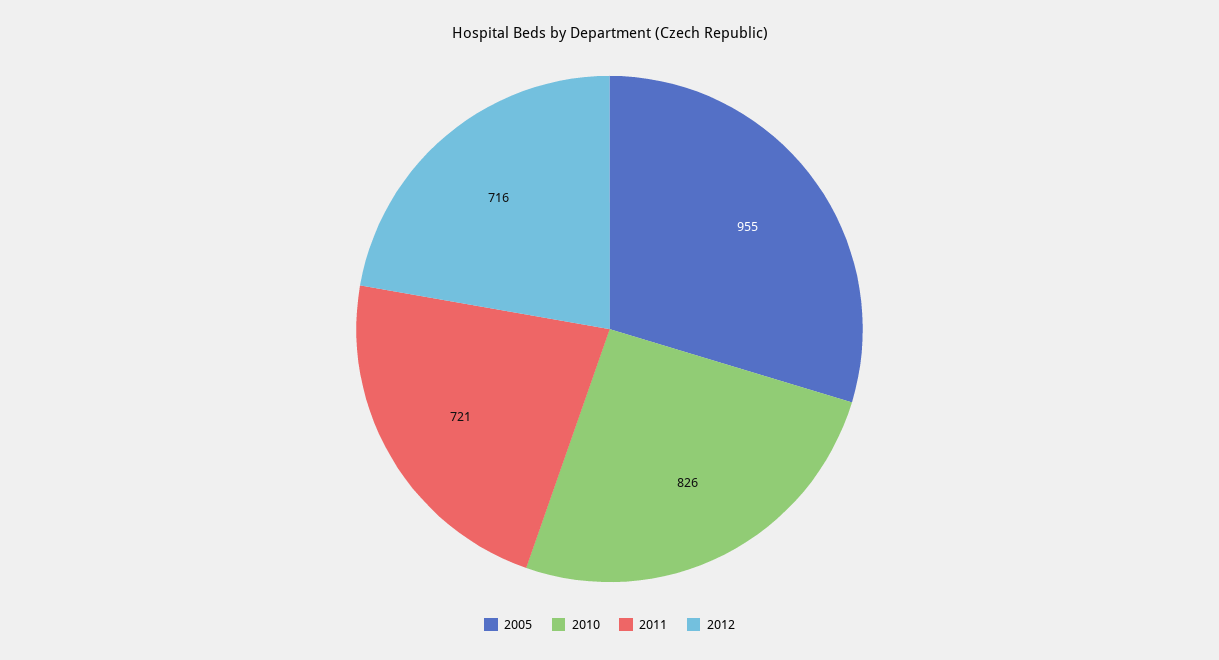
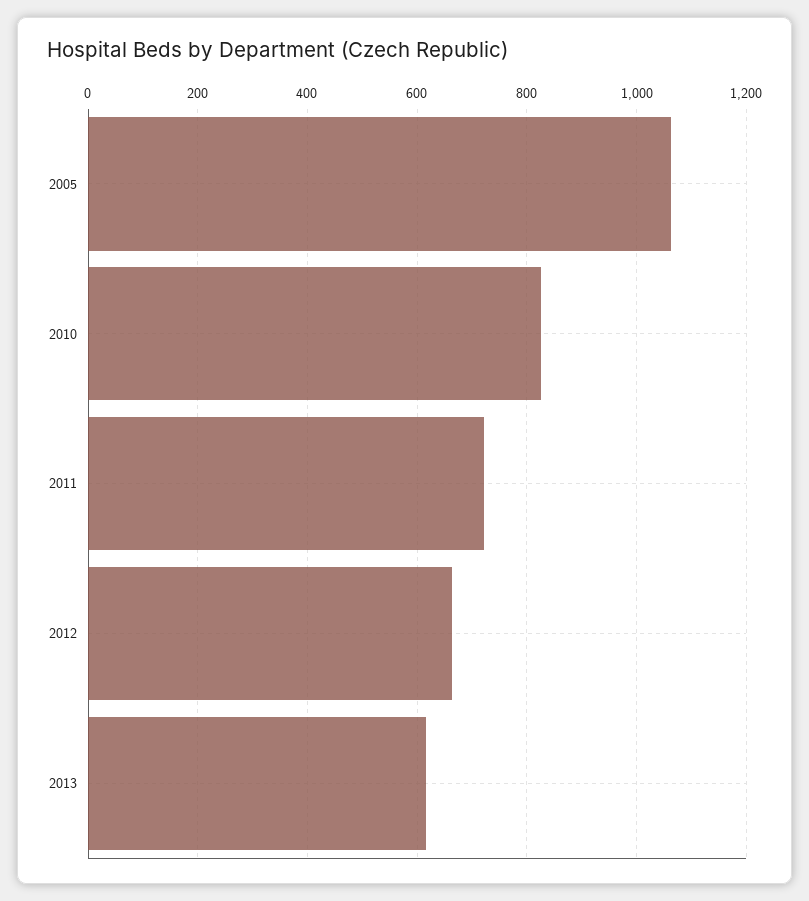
2005: 955 -> 1060
2012: 716 -> 660
2013: none -> 620

